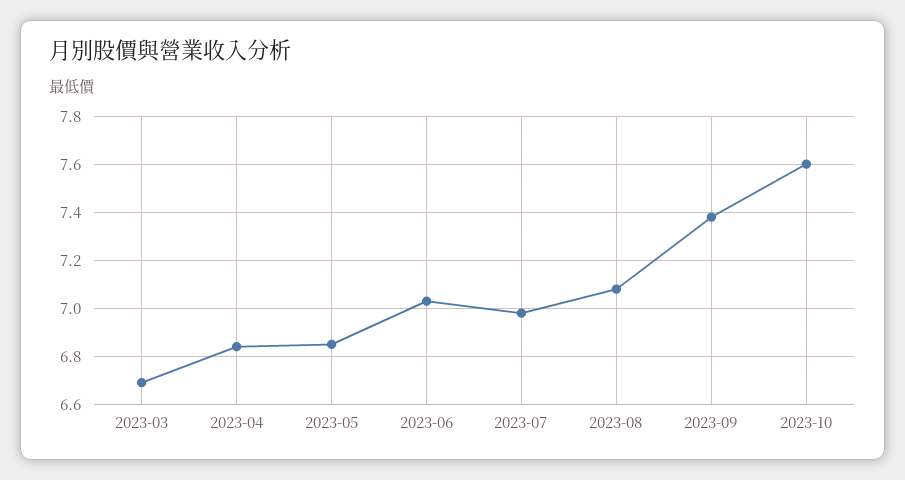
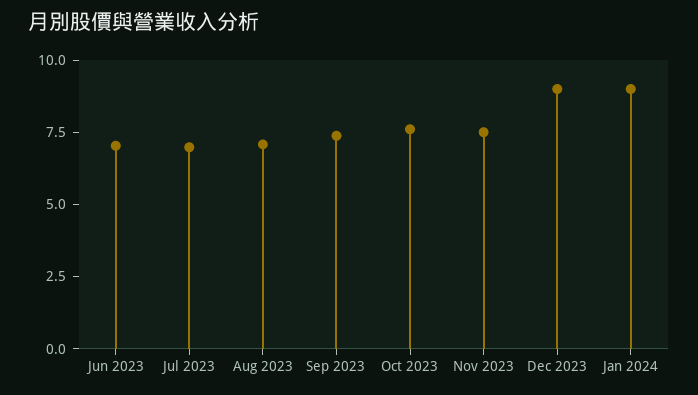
2023-03: 6.7 -> none
2023-04: 6.85 -> none
2023-05: 6.85 -> none
Nov 2023: none -> 7.5
Dec 2023: none -> 9
Jan 2024: none -> 9

